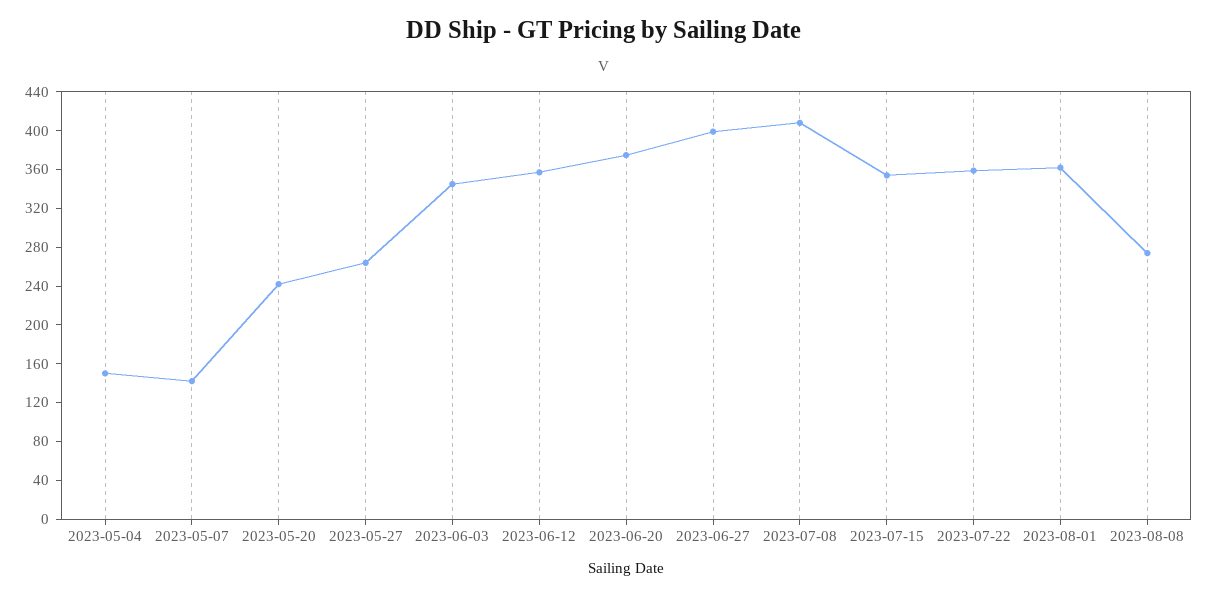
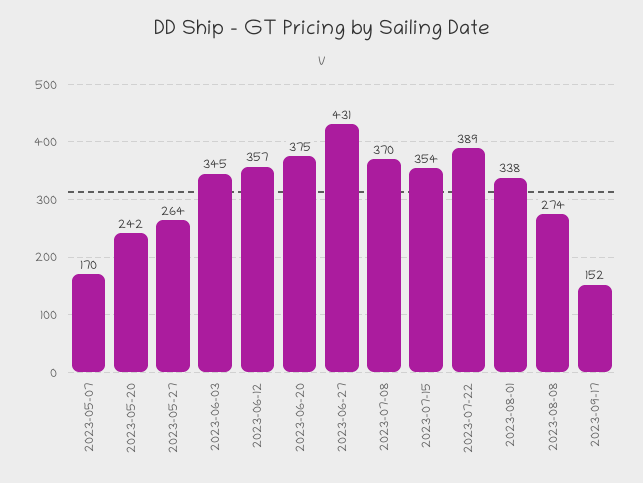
2023-05-04: 150 -> none
2023-05-07: 140 -> 170
2023-06-27: 400 -> 431
2023-07-08: 410 -> 370
2023-07-22: 360 -> 389
2023-08-01: 360 -> 338
2023-09-17: none -> 152

